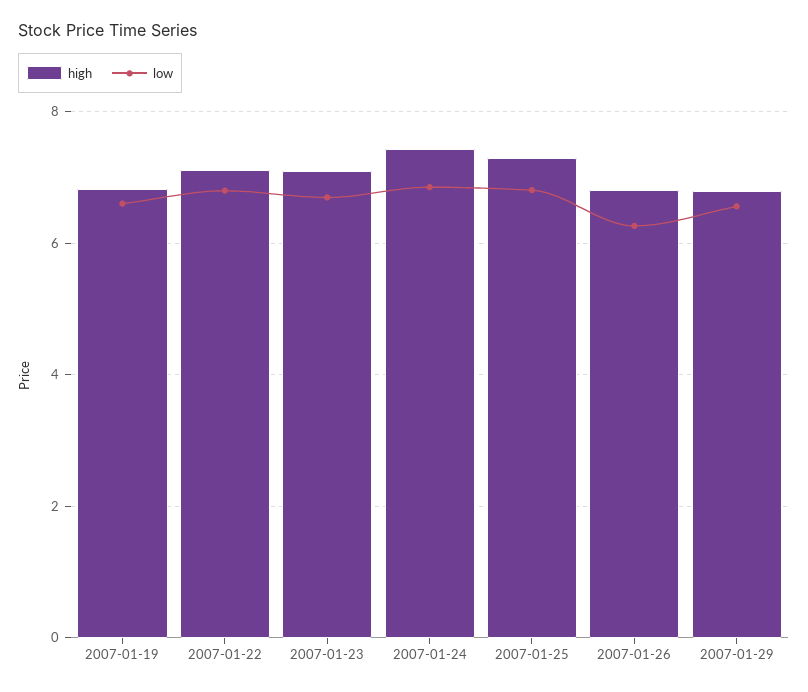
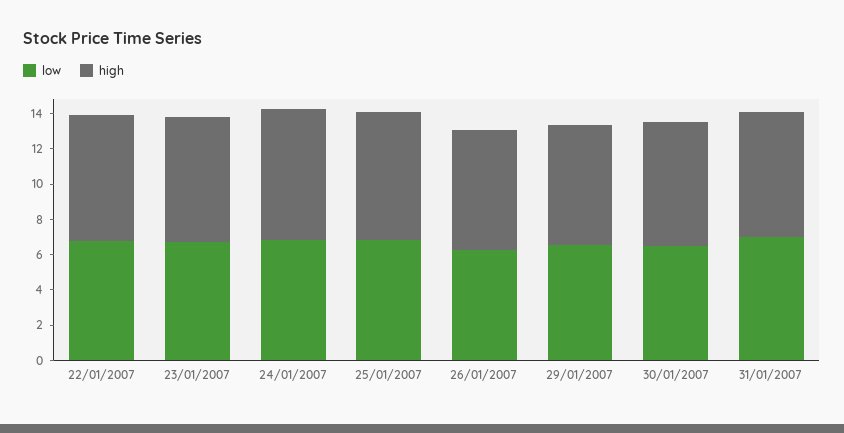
high, 2007-01-19: 6.8 -> none
low, 2007-01-19: 6.6 -> none
low, 30/01/2007: none -> 6.5
high, 30/01/2007: none -> 7
low, 31/01/2007: none -> 7
high, 31/01/2007: none -> 7

